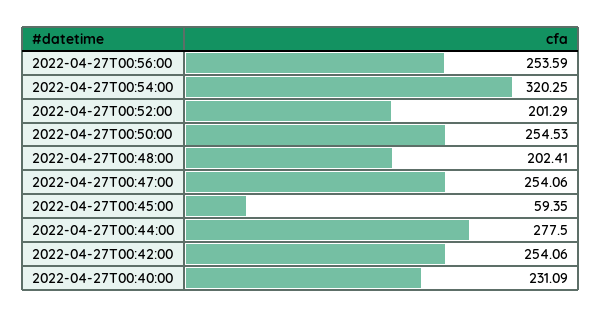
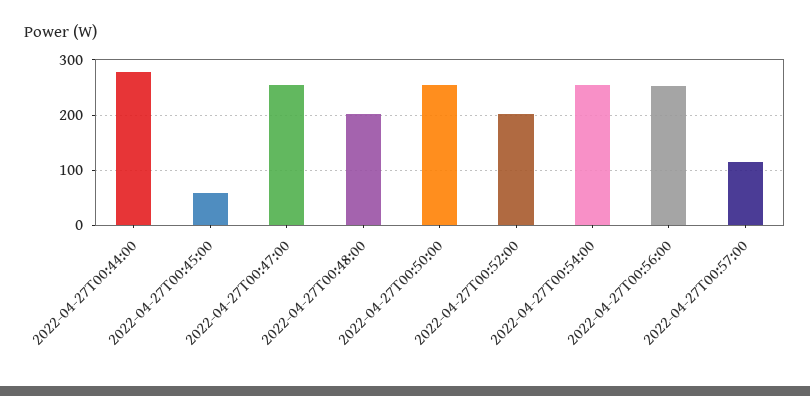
2022-04-27T00:54:00: 320.25 -> 260
2022-04-27T00:42:00: 254.06 -> none
2022-04-27T00:40:00: 231.09 -> none
2022-04-27T00:57:00: none -> 120

